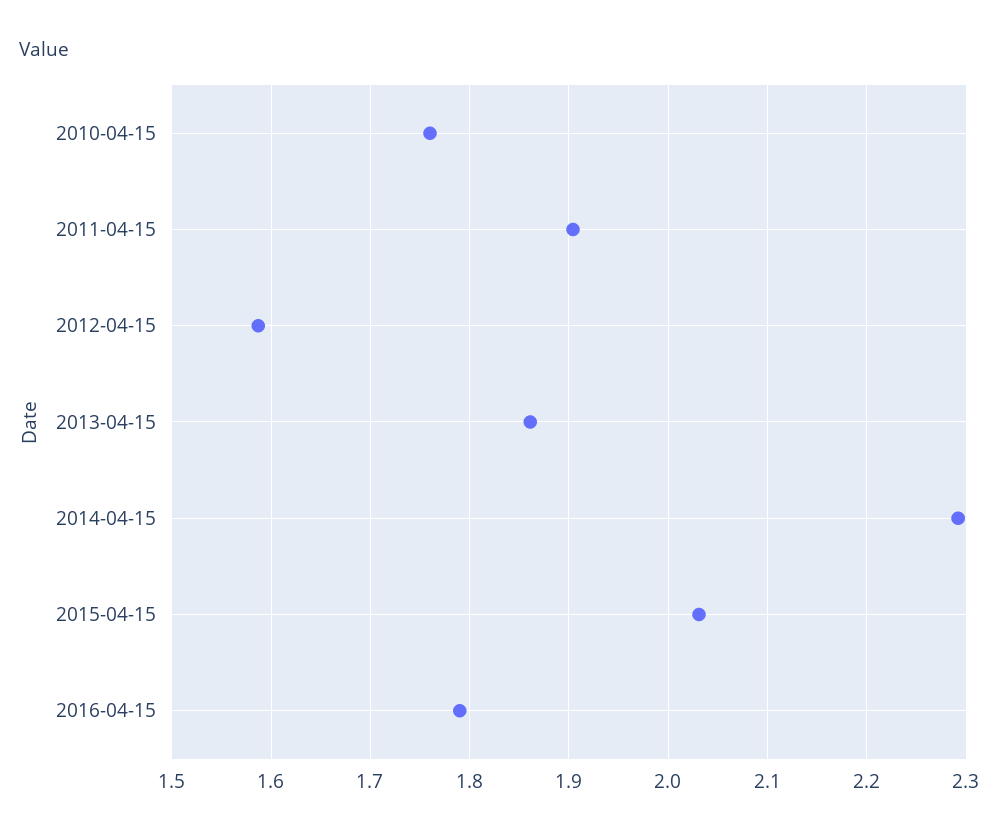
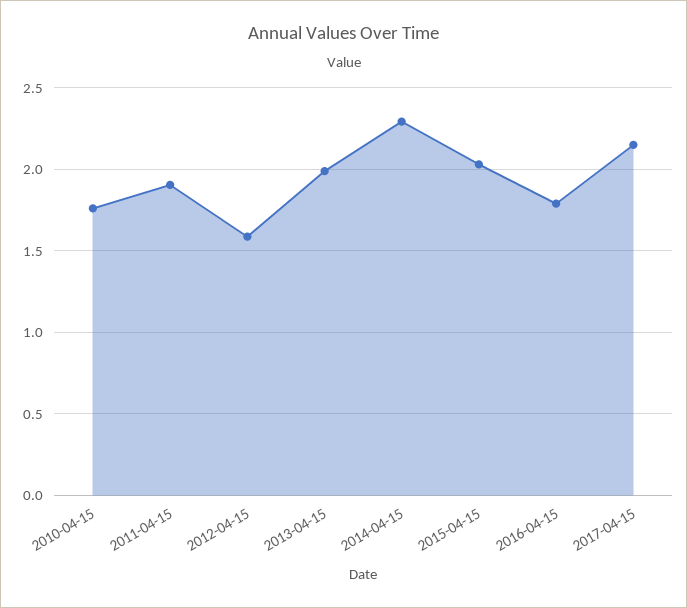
2013-04-15: 1.86 -> 2
2017-04-15: none -> 2.15

